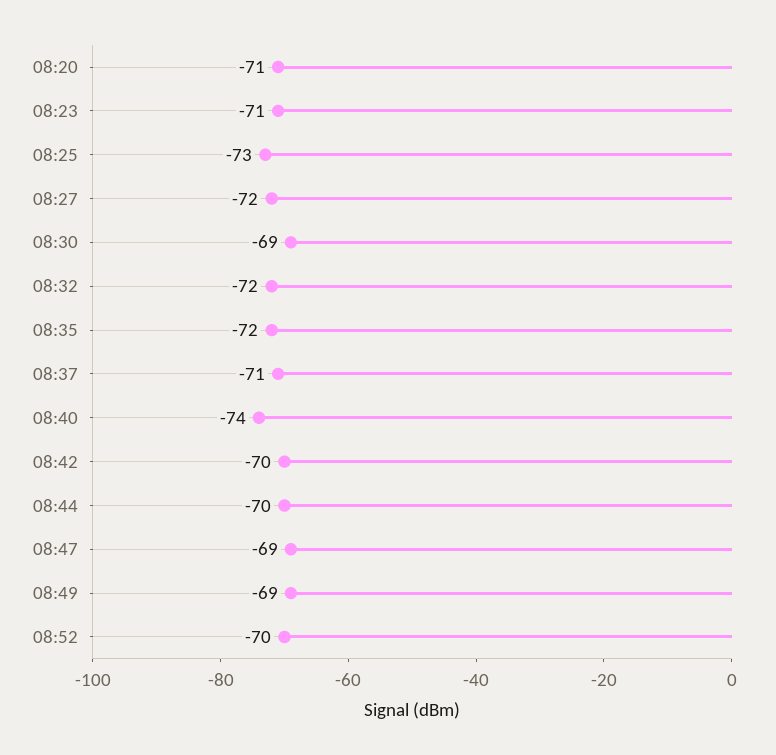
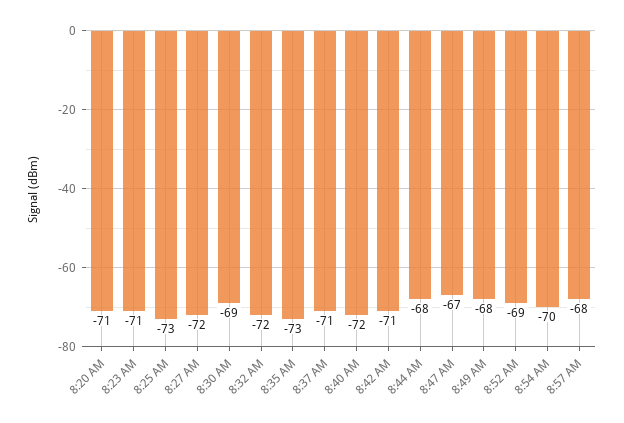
08:35: -72 -> -73
08:40: -74 -> -72
08:42: -70 -> -71
08:44: -70 -> -68
08:47: -69 -> -67
08:49: -69 -> -68
08:52: -70 -> -69
8:54 AM: none -> -70
8:57 AM: none -> -68

